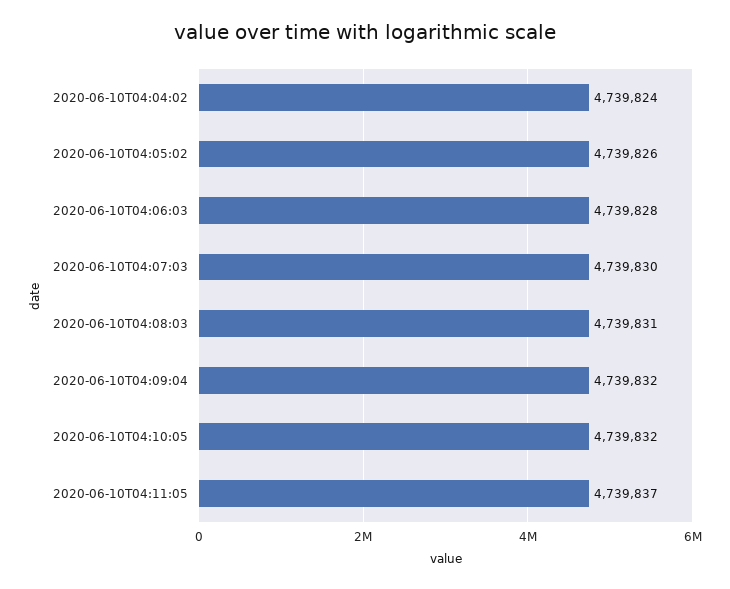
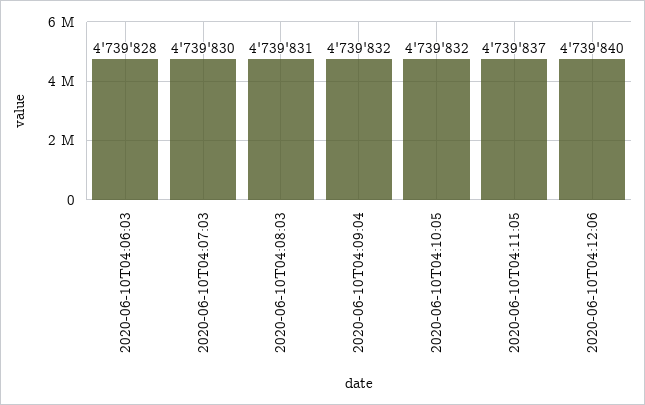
2020-06-10T04:04:02: 4739824 -> none
2020-06-10T04:05:02: 4739826 -> none
2020-06-10T04:12:06: none -> 4739840

